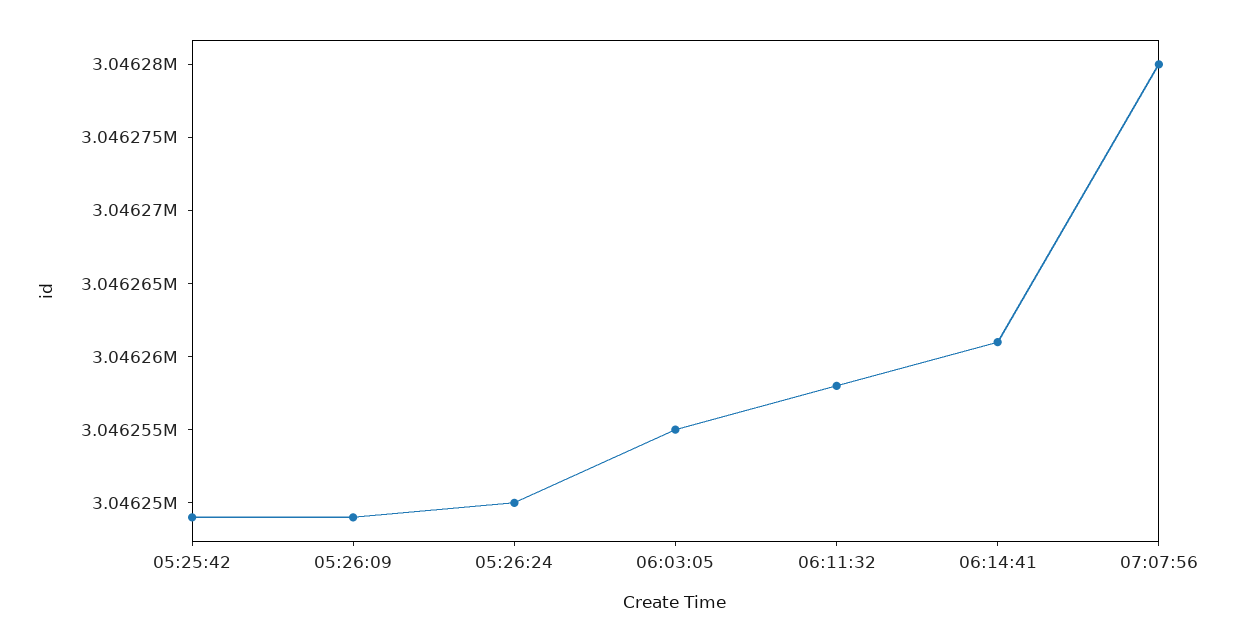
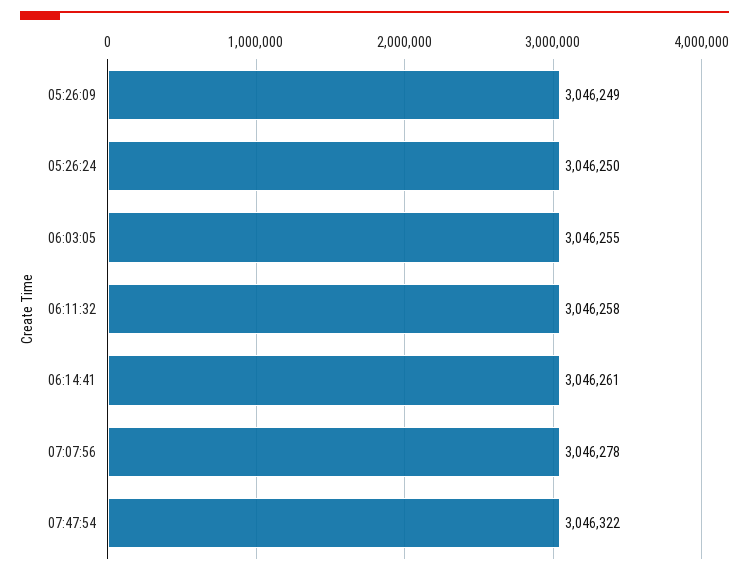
05:25:42: 3046249 -> none
07:07:56: 3046280 -> 3046278
07:47:54: none -> 3046322

